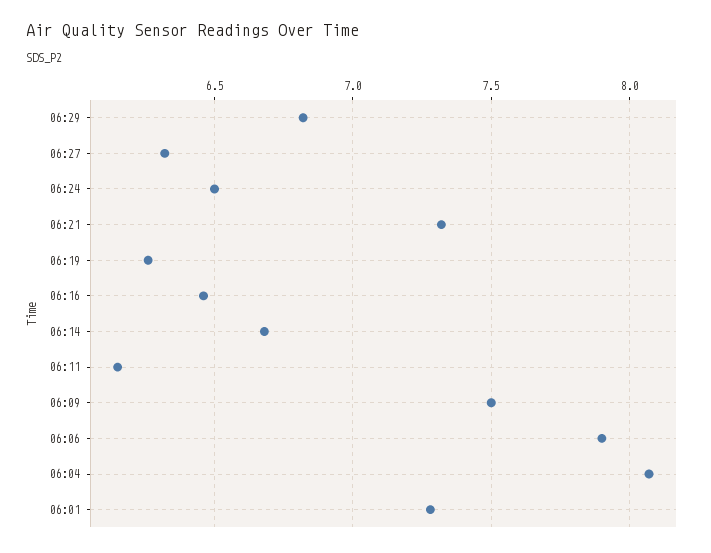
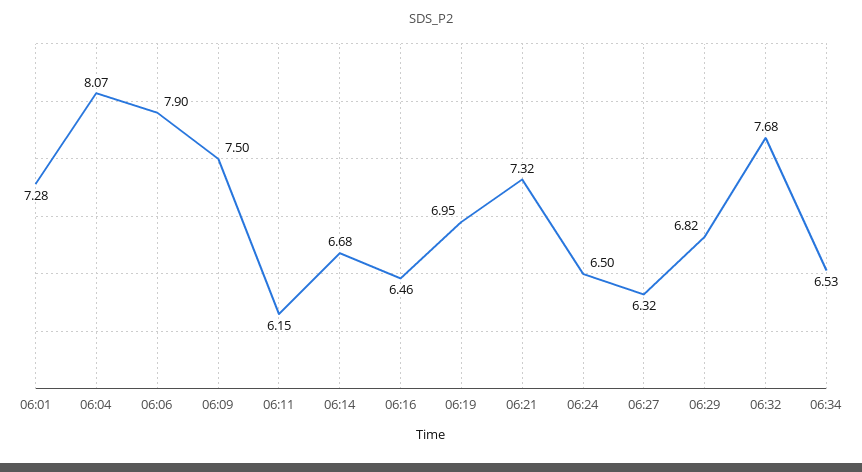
06:19: 6.25 -> 6.95
06:32: none -> 7.68
06:34: none -> 6.53

